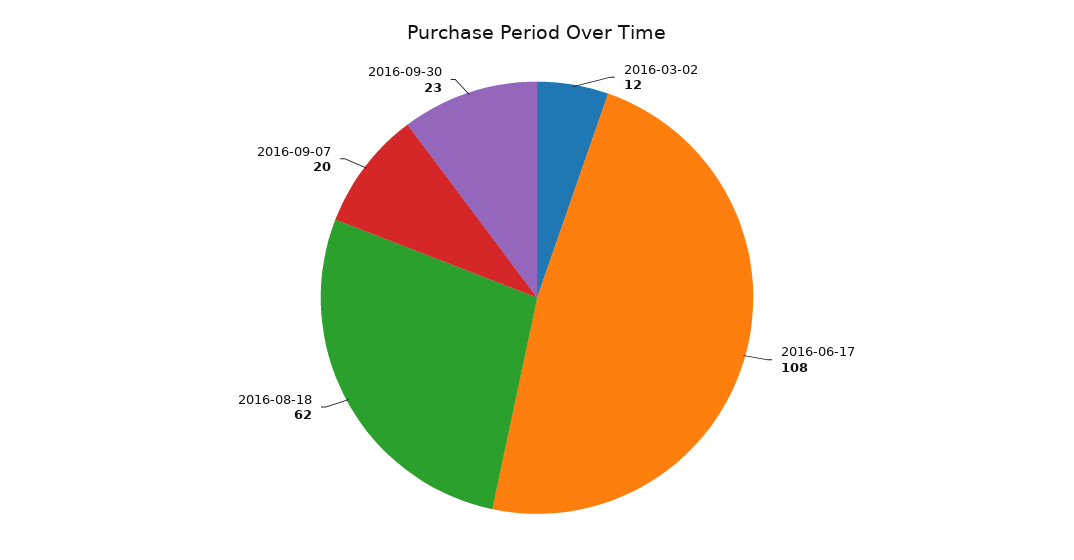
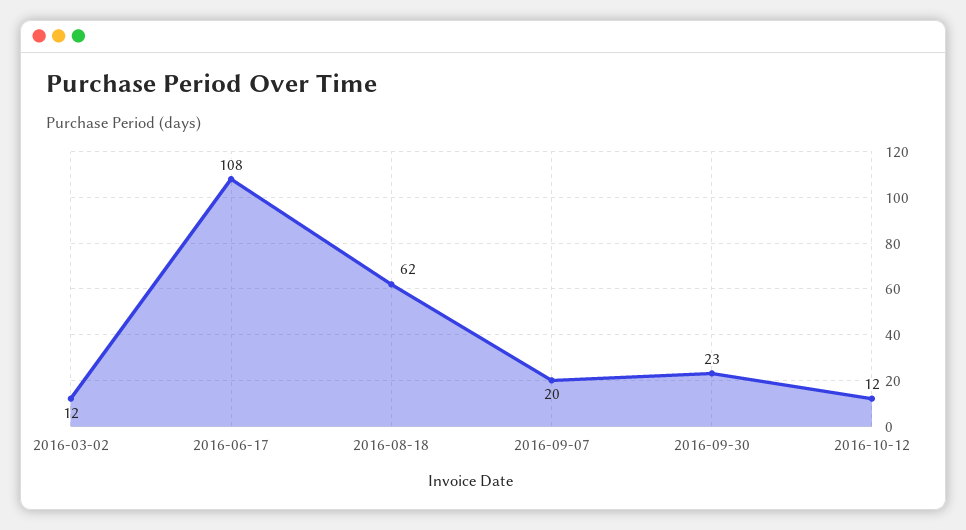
2016-10-12: none -> 12

